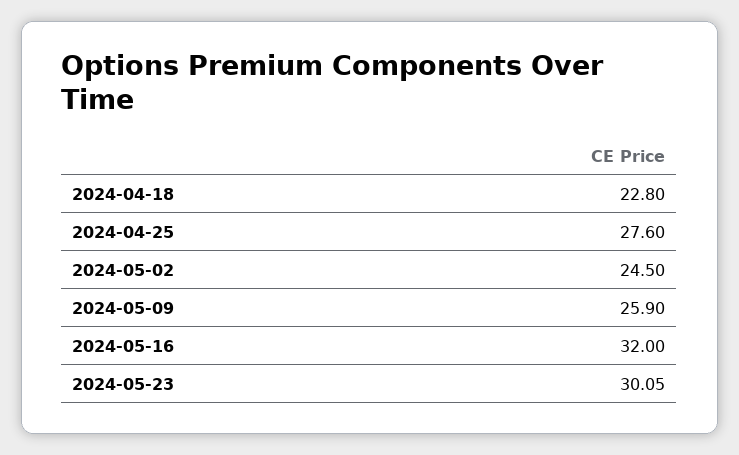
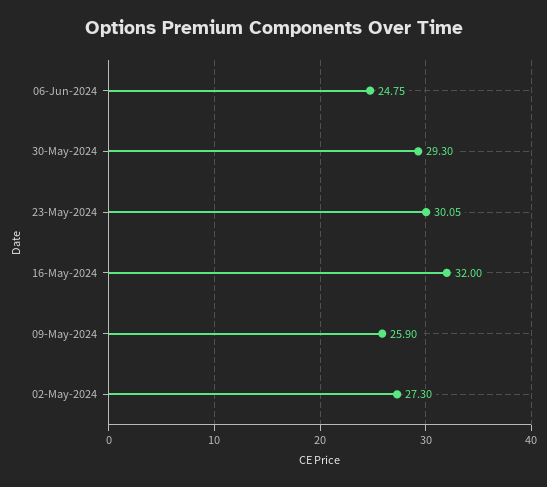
2024-04-18: 22.8 -> none
2024-04-25: 27.6 -> none
2024-05-02: 24.5 -> 27.3
06-Jun-2024: none -> 24.75
30-May-2024: none -> 29.3

